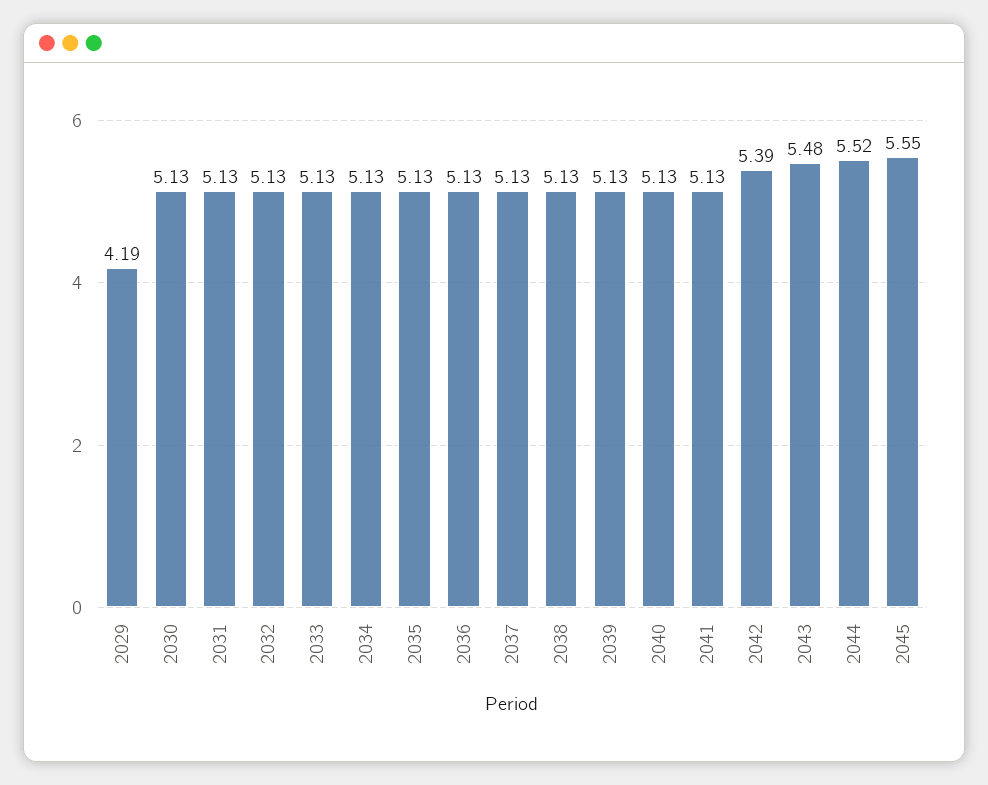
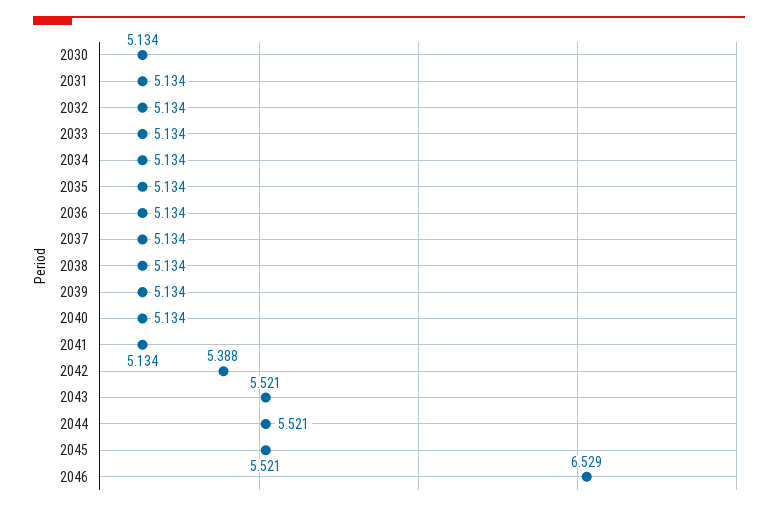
2029: 4.19 -> none
2043: 5.48 -> 5.521
2045: 5.55 -> 5.521
2046: none -> 6.529

